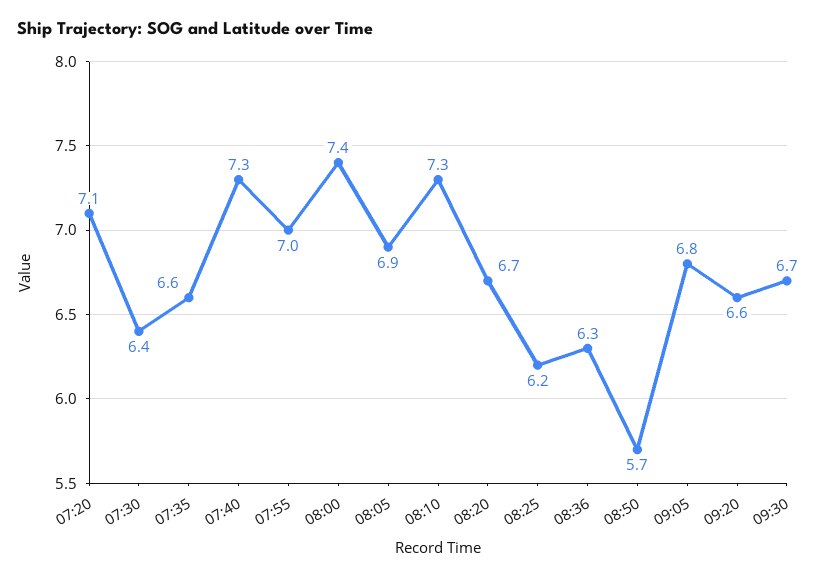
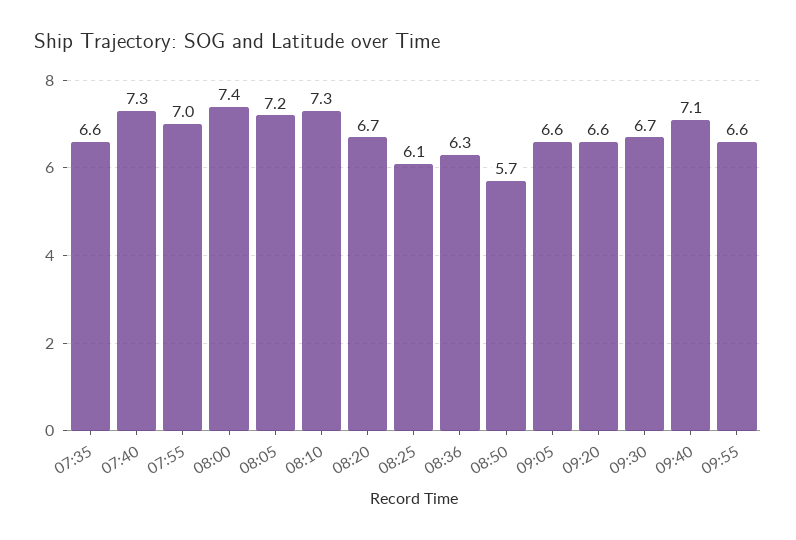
07:20: 7.1 -> none
07:30: 6.4 -> none
08:05: 6.9 -> 7.2
08:25: 6.2 -> 6.1
09:05: 6.8 -> 6.6
09:40: none -> 7.1
09:55: none -> 6.6

